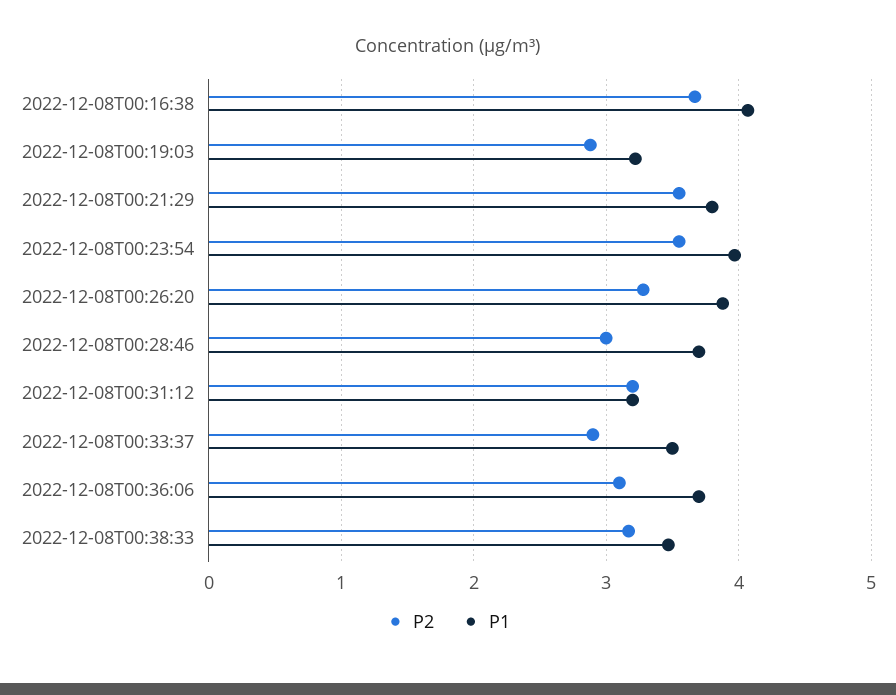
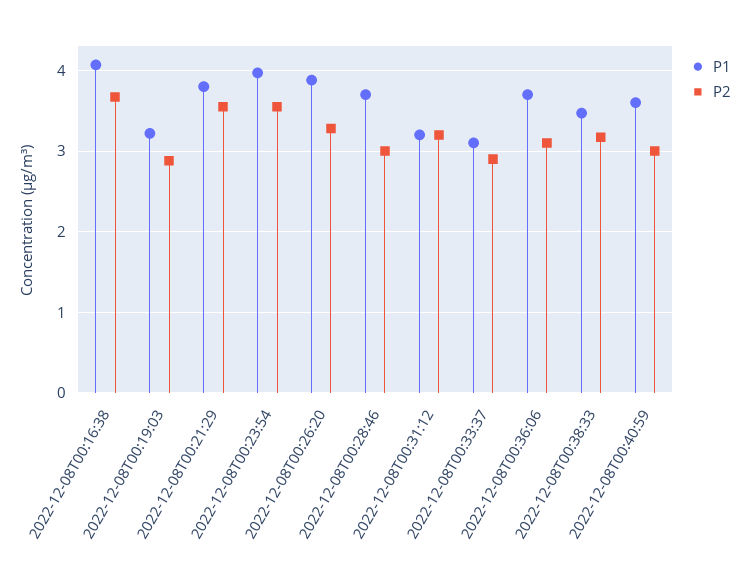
P1, 2022-12-08T00:33:37: 3.5 -> 3.1
P1, 2022-12-08T00:40:59: none -> 3.6
P2, 2022-12-08T00:40:59: none -> 3

